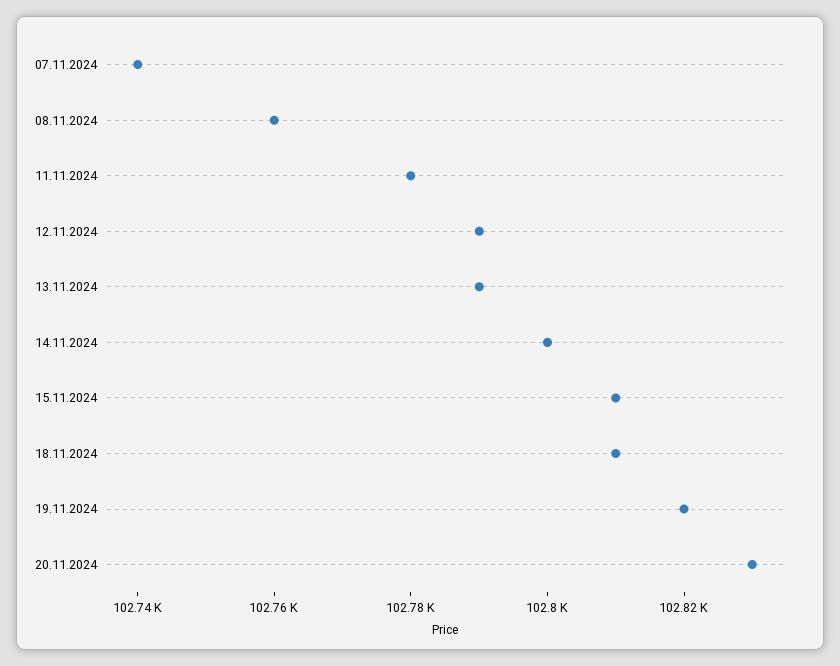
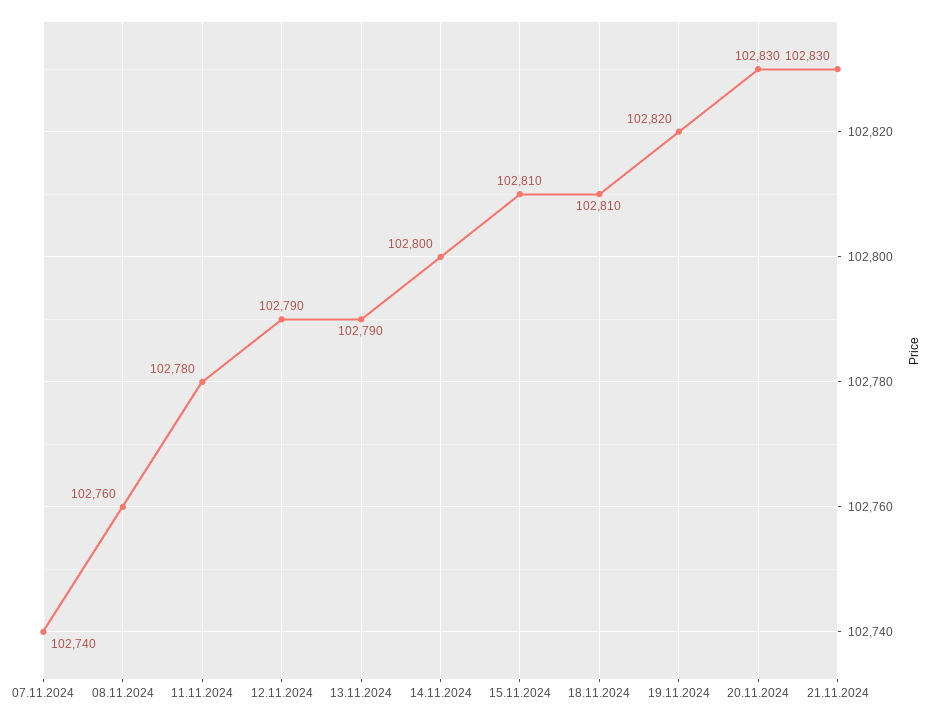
21.11.2024: none -> 102830

